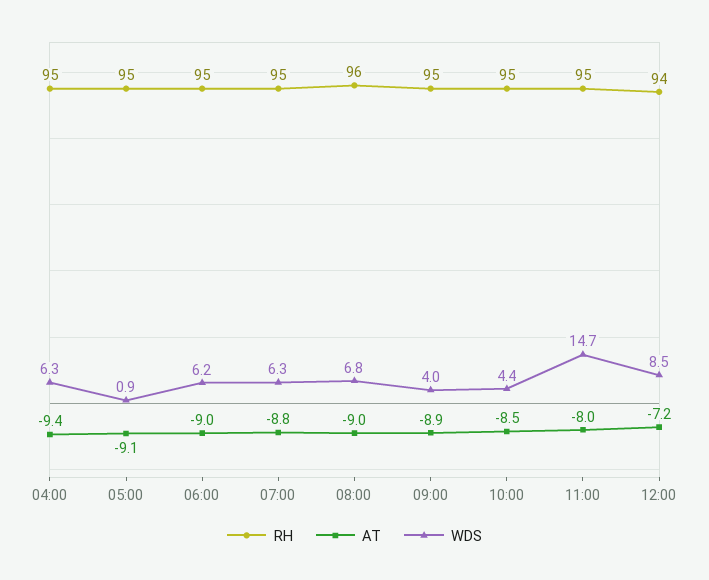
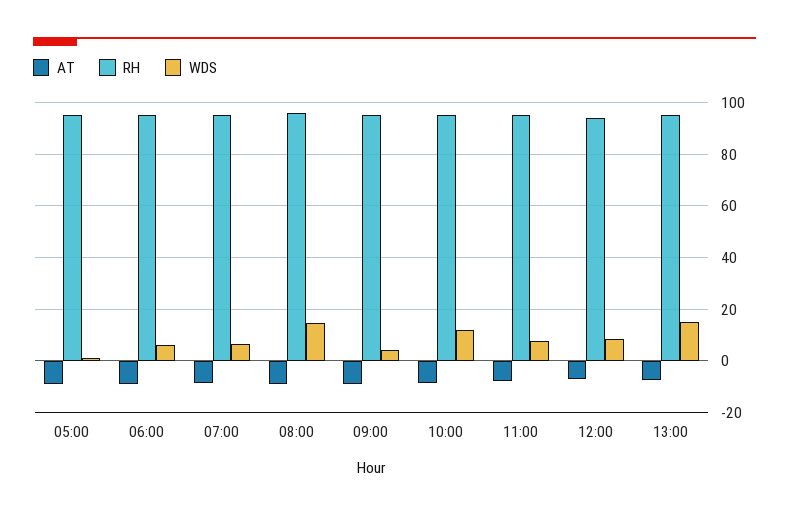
RH, 04:00: 95 -> none
AT, 04:00: -9.4 -> none
WDS, 04:00: 6.3 -> none
WDS, 08:00: 6.8 -> 15
WDS, 10:00: 4.4 -> 12.5
WDS, 11:00: 14.7 -> 7.5
AT, 13:00: none -> -7.5
RH, 13:00: none -> 95
WDS, 13:00: none -> 15

